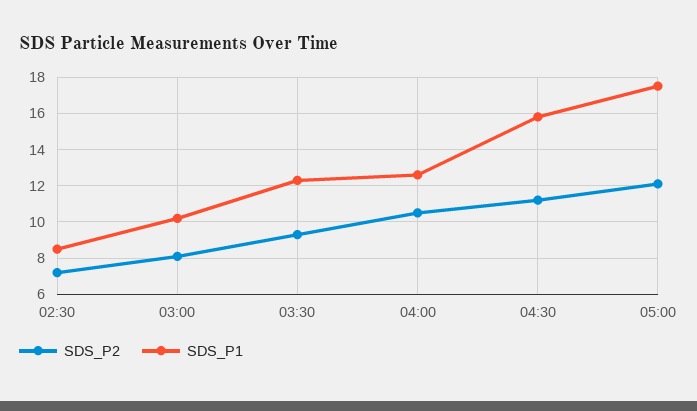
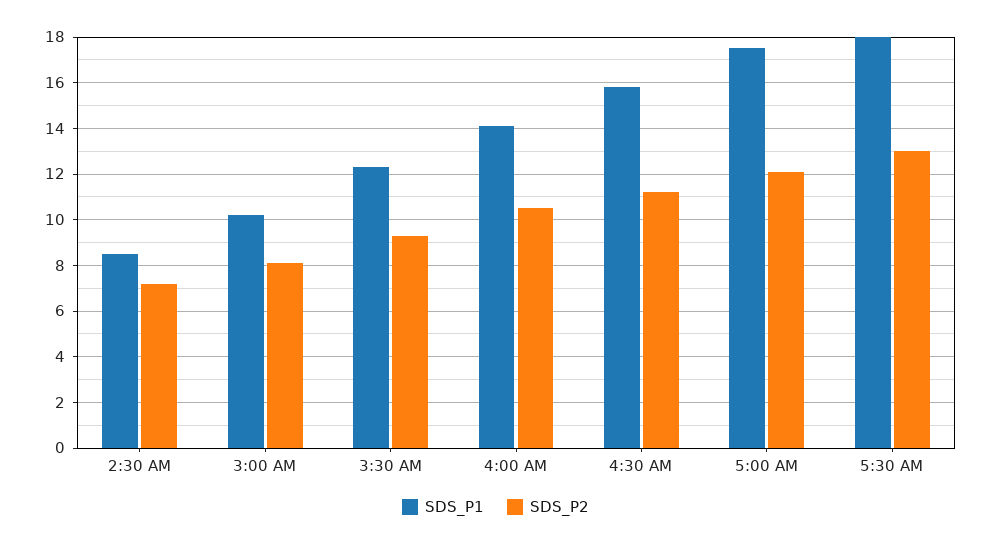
SDS_P1, 04:00: 12.5 -> 14
SDS_P1, 5:30 AM: none -> 18
SDS_P2, 5:30 AM: none -> 13

